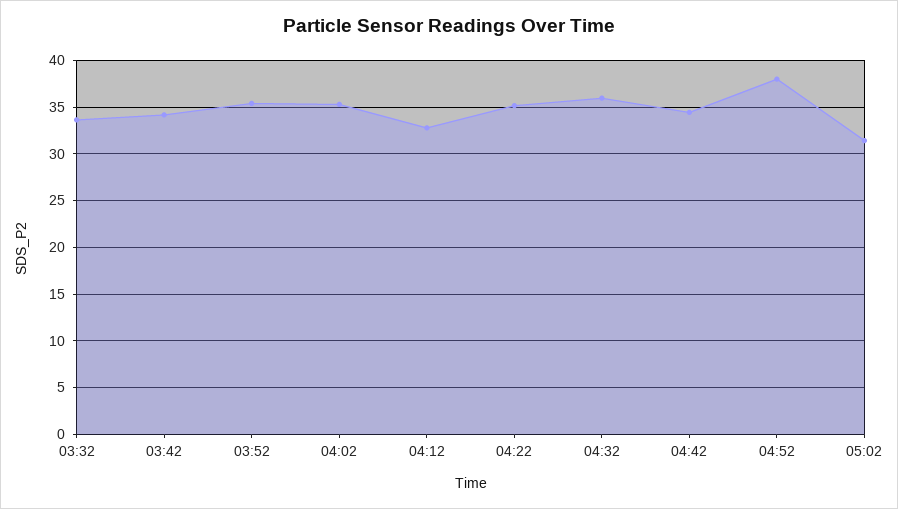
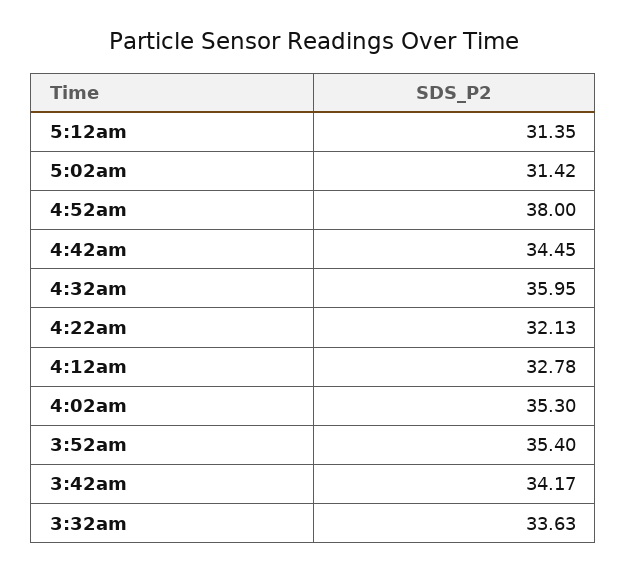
04:22: 35 -> 32.13
5:12am: none -> 31.35

